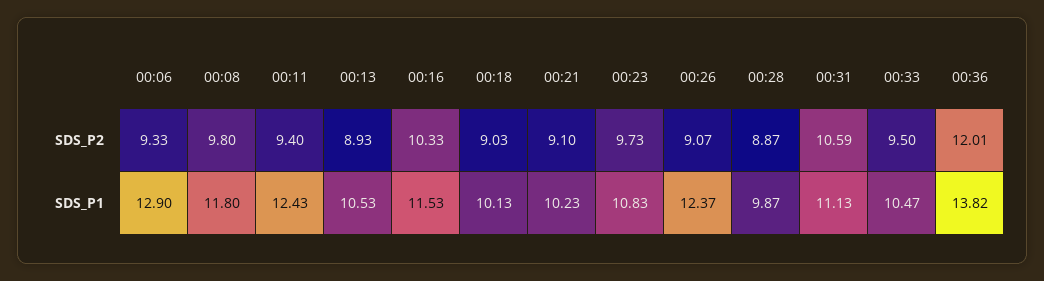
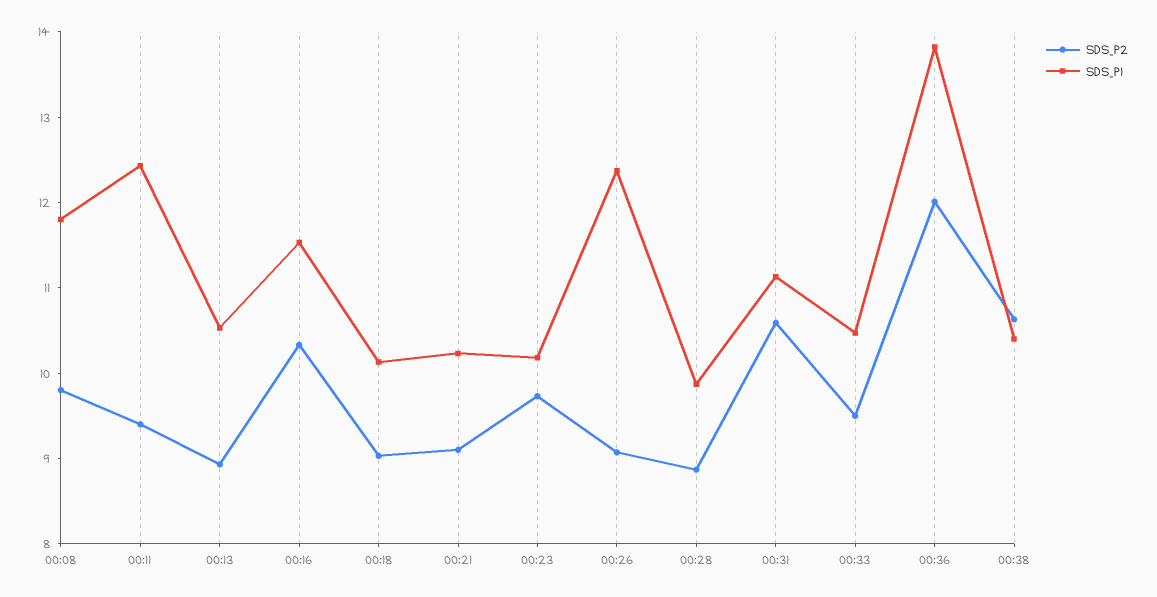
SDS_P2, 00:06: 9.33 -> none
SDS_P1, 00:06: 12.9 -> none
SDS_P1, 00:23: 10.83 -> 10.2
SDS_P2, 00:38: none -> 10.6
SDS_P1, 00:38: none -> 10.4

